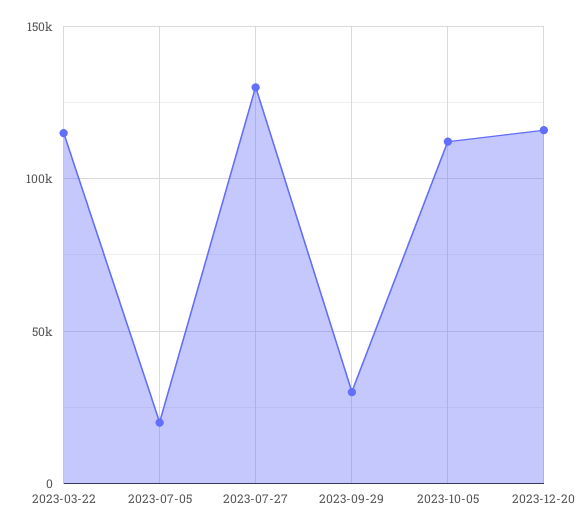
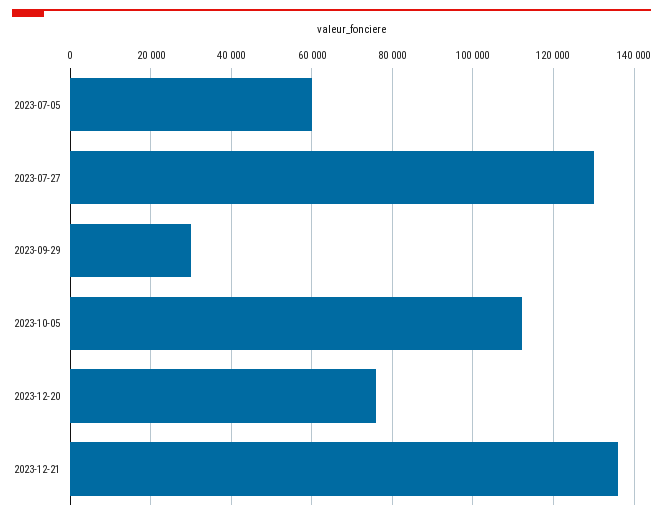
2023-03-22: 115000 -> none
2023-07-05: 20000 -> 60000
2023-12-20: 115000 -> 76000
2023-12-21: none -> 136000

